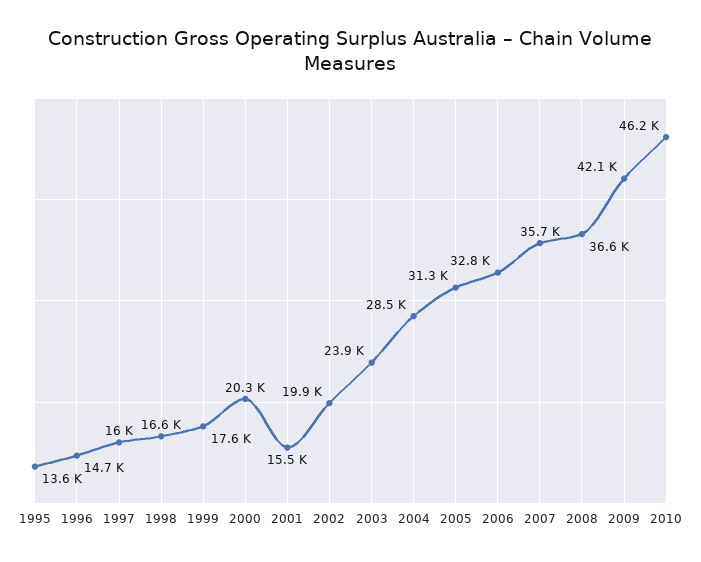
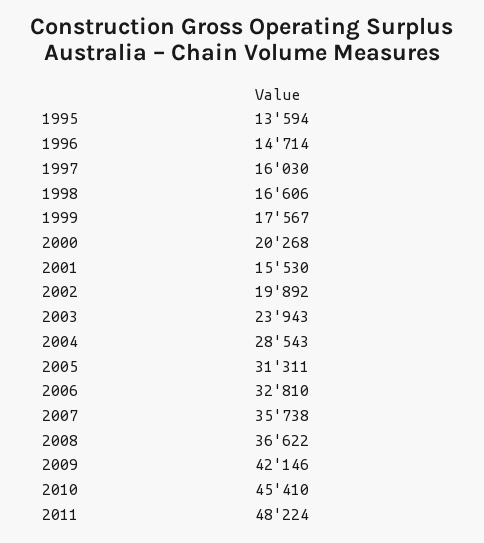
2010: 46200 -> 45410
2011: none -> 48224

